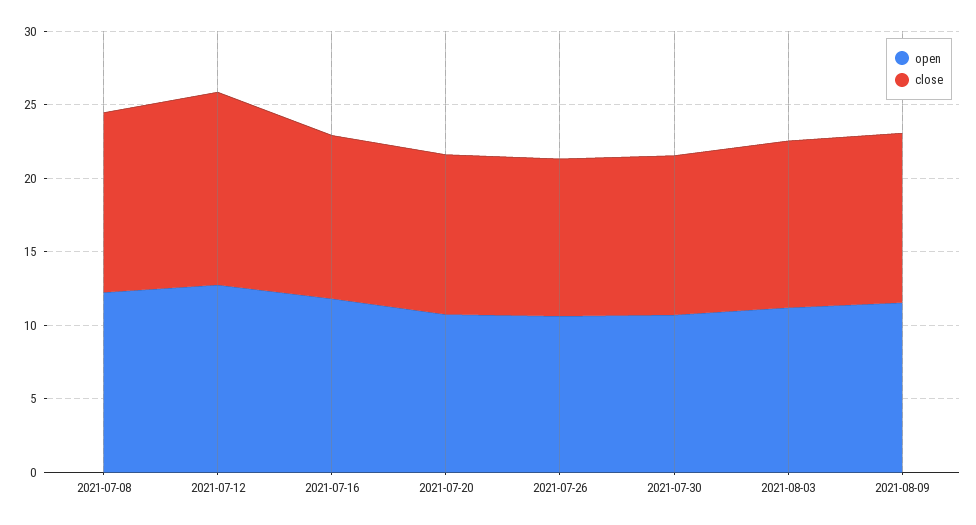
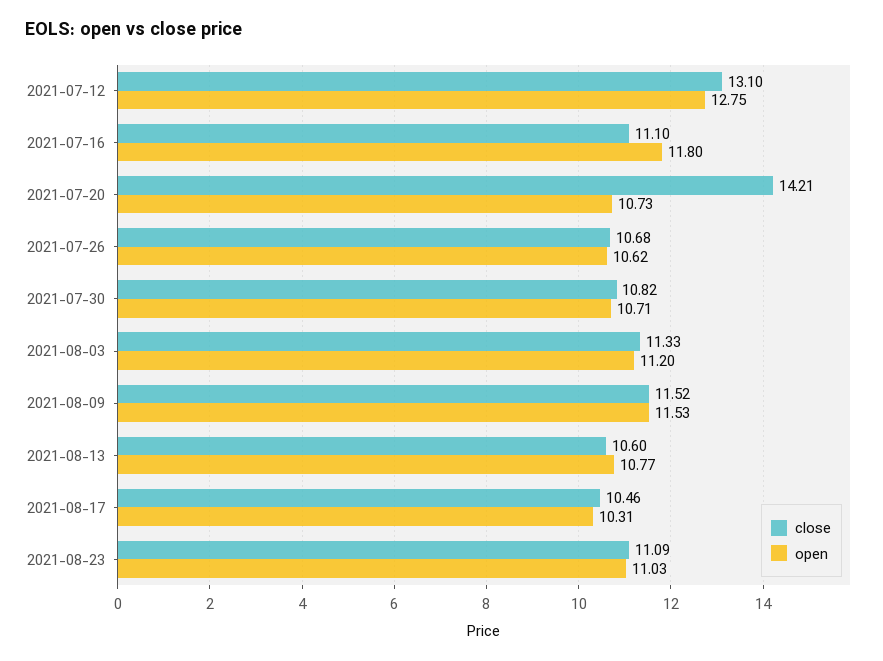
open, 2021-07-08: 12 -> none
close, 2021-07-08: 12 -> none
close, 2021-07-20: 11 -> 14.21
close, 2021-08-13: none -> 10.6
open, 2021-08-13: none -> 10.77
close, 2021-08-17: none -> 10.46
open, 2021-08-17: none -> 10.31
close, 2021-08-23: none -> 11.09
open, 2021-08-23: none -> 11.03

